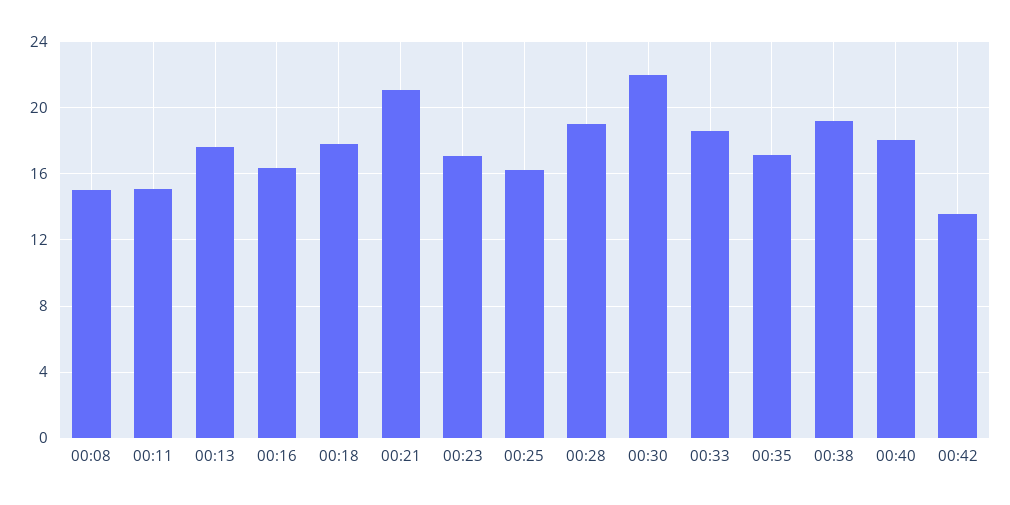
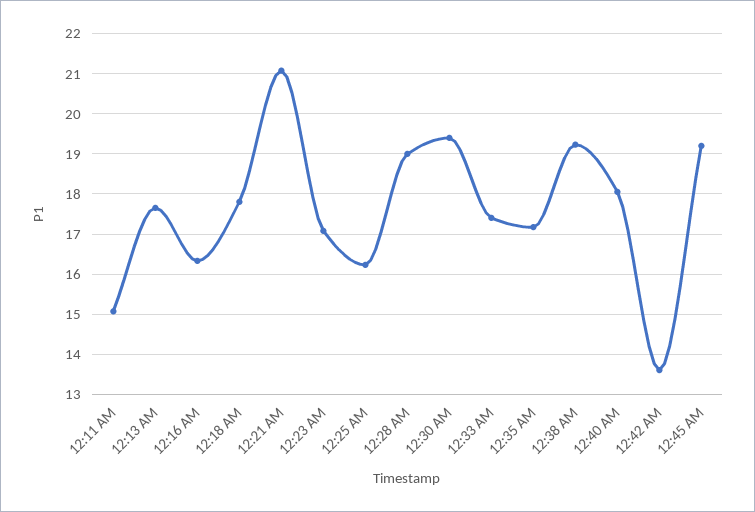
00:08: 15 -> none
00:30: 22 -> 19.4
00:33: 18.5 -> 17.4
12:45 AM: none -> 19.2

